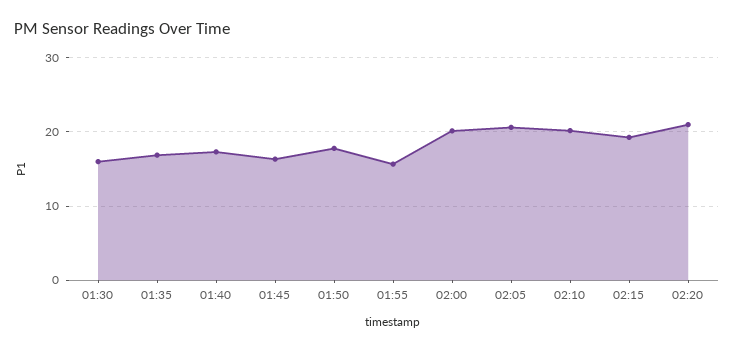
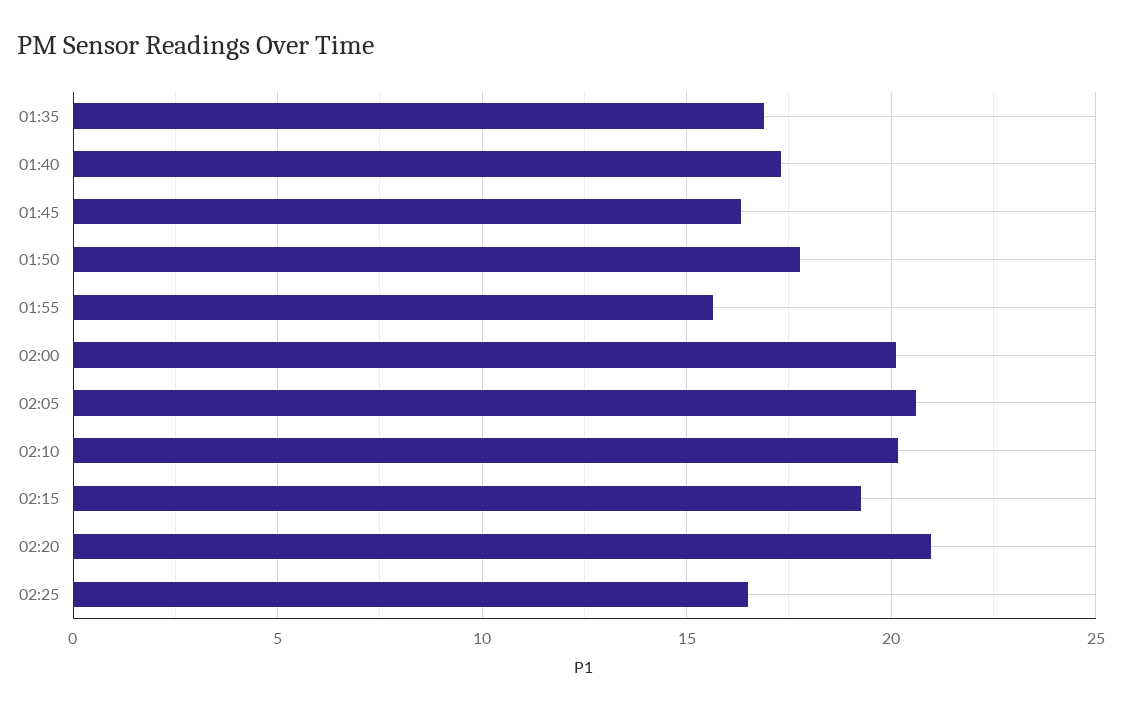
01:30: 16 -> none
02:25: none -> 16.5

